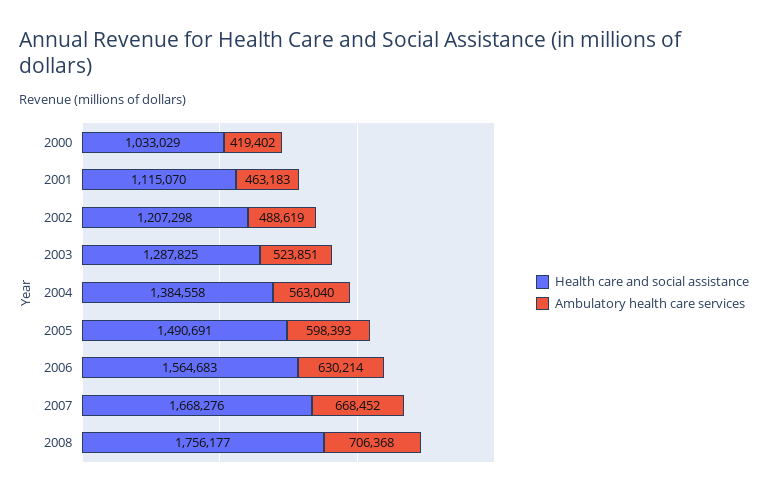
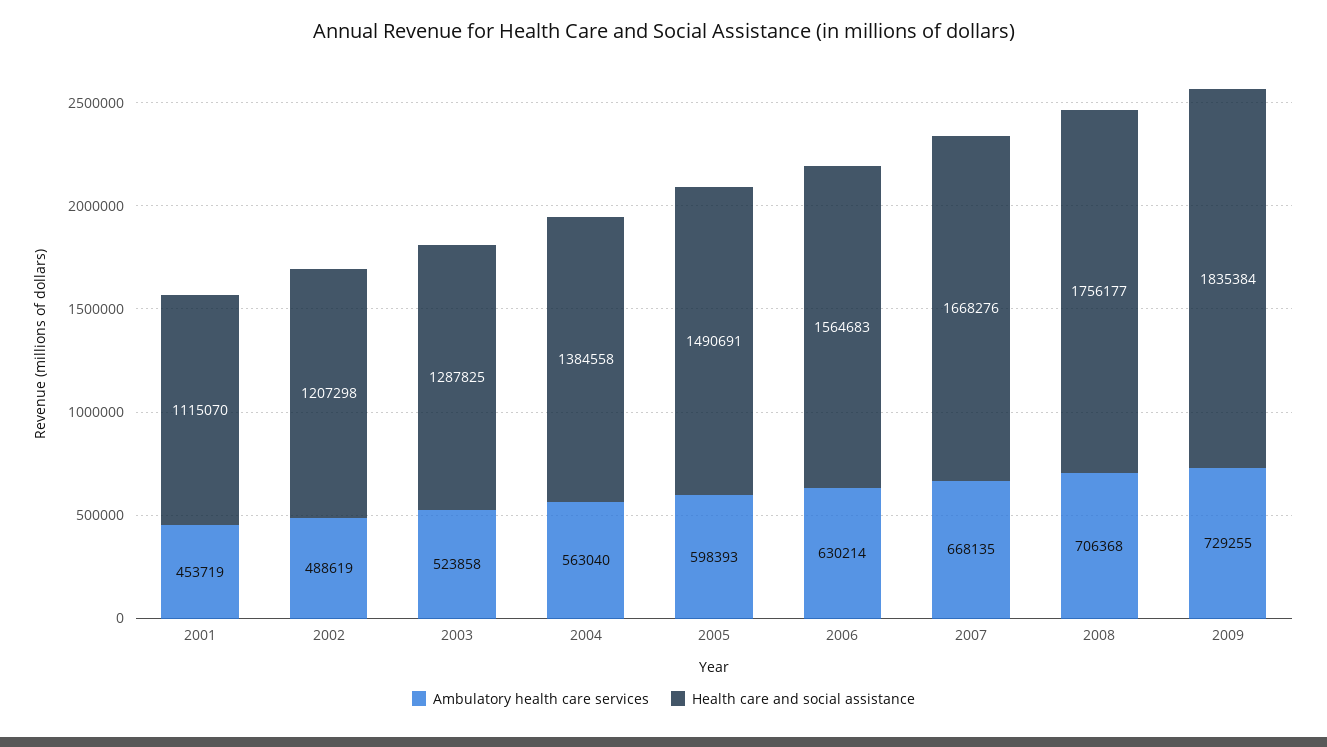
Health care and social assistance, 2000: 1033029 -> none
Ambulatory health care services, 2000: 419402 -> none
Ambulatory health care services, 2001: 463183 -> 453719
Ambulatory health care services, 2003: 523851 -> 523858
Ambulatory health care services, 2007: 668452 -> 668135
Ambulatory health care services, 2009: none -> 729255
Health care and social assistance, 2009: none -> 1835384

